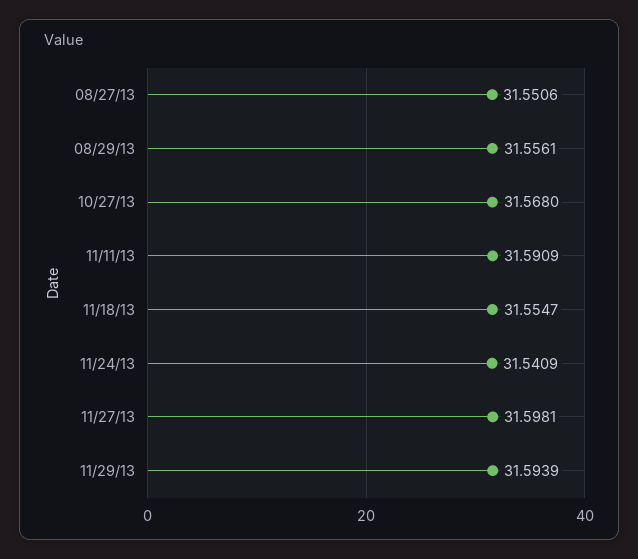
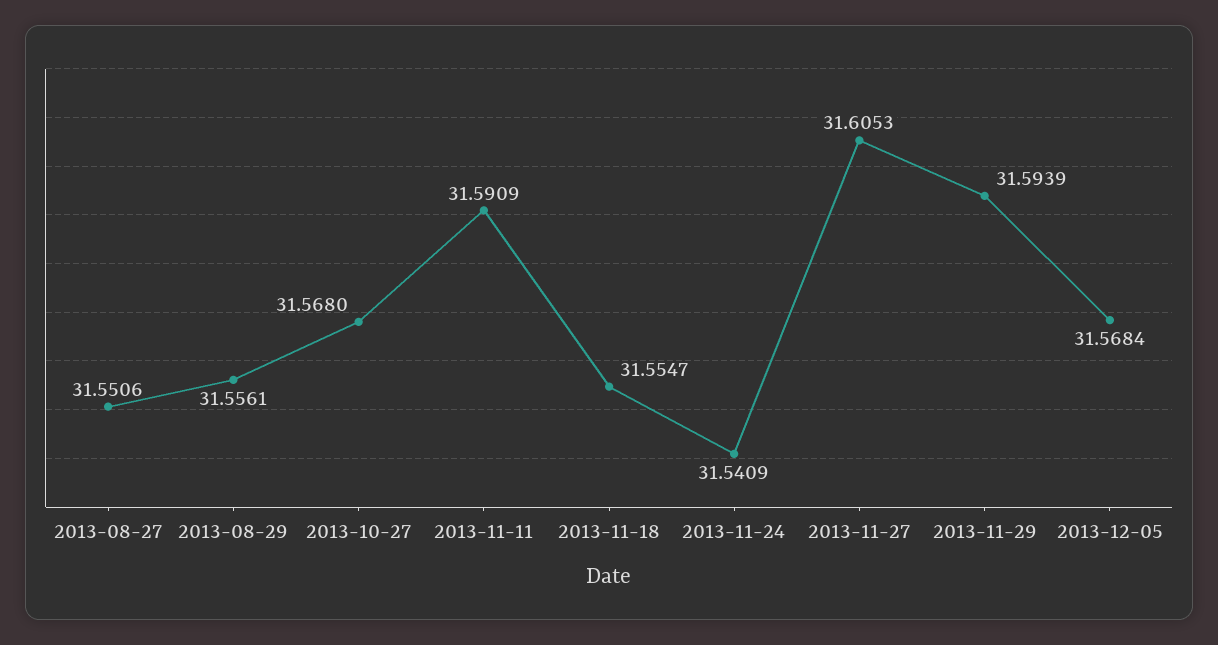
11/27/13: 31.5981 -> 31.6053
2013-12-05: none -> 31.5684

